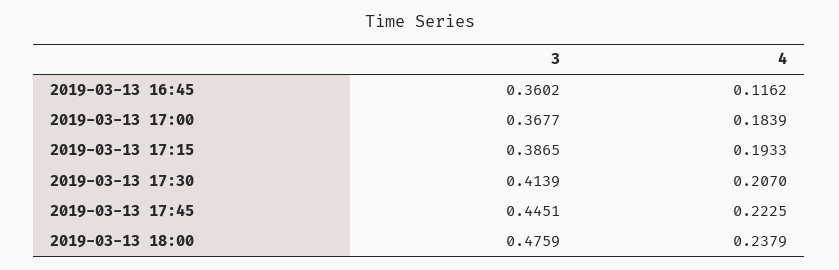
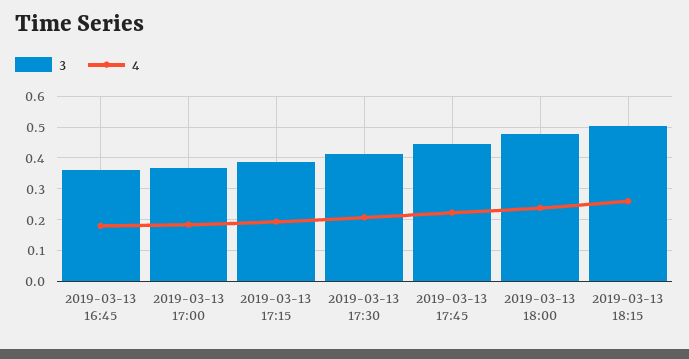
4, 2019-03-13 16:45: 0.1162 -> 0.18
3, 2019-03-13 18:15: none -> 0.5
4, 2019-03-13 18:15: none -> 0.26

